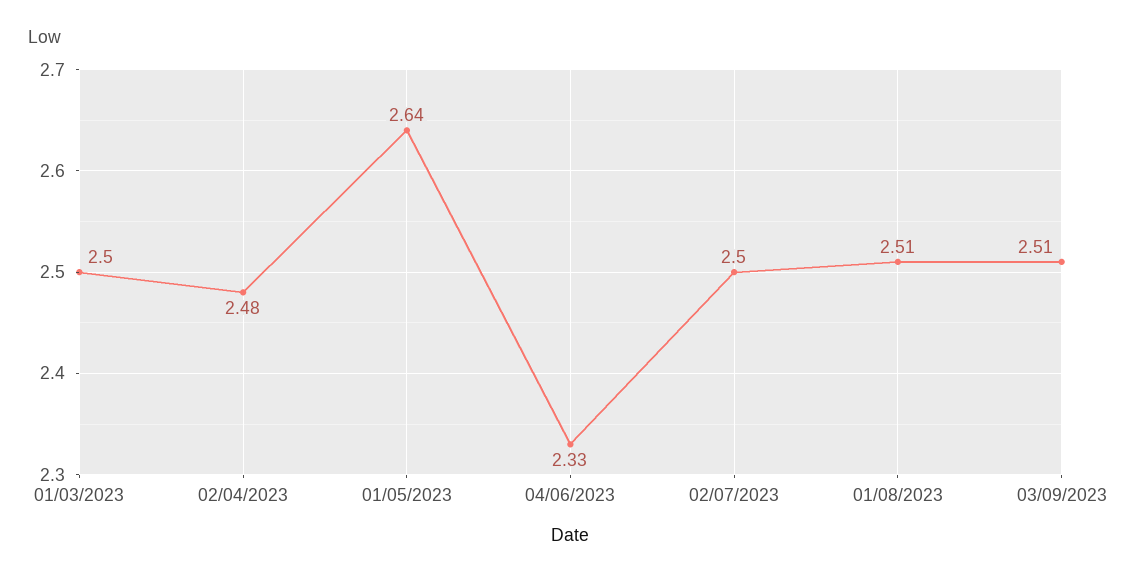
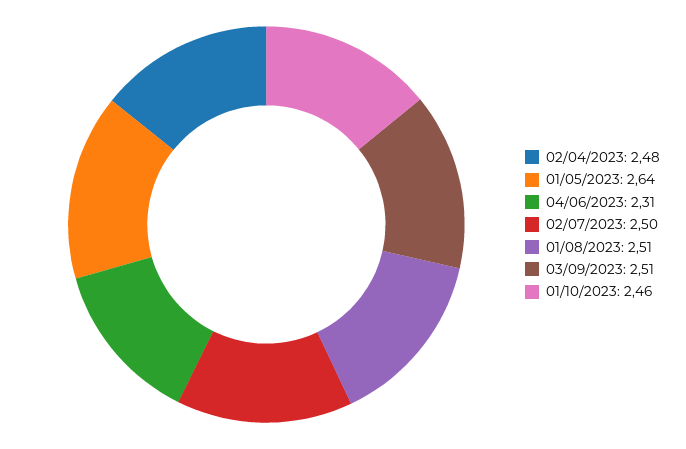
01/03/2023: 2.5 -> none
04/06/2023: 2.33 -> 2.31
01/10/2023: none -> 2.46

